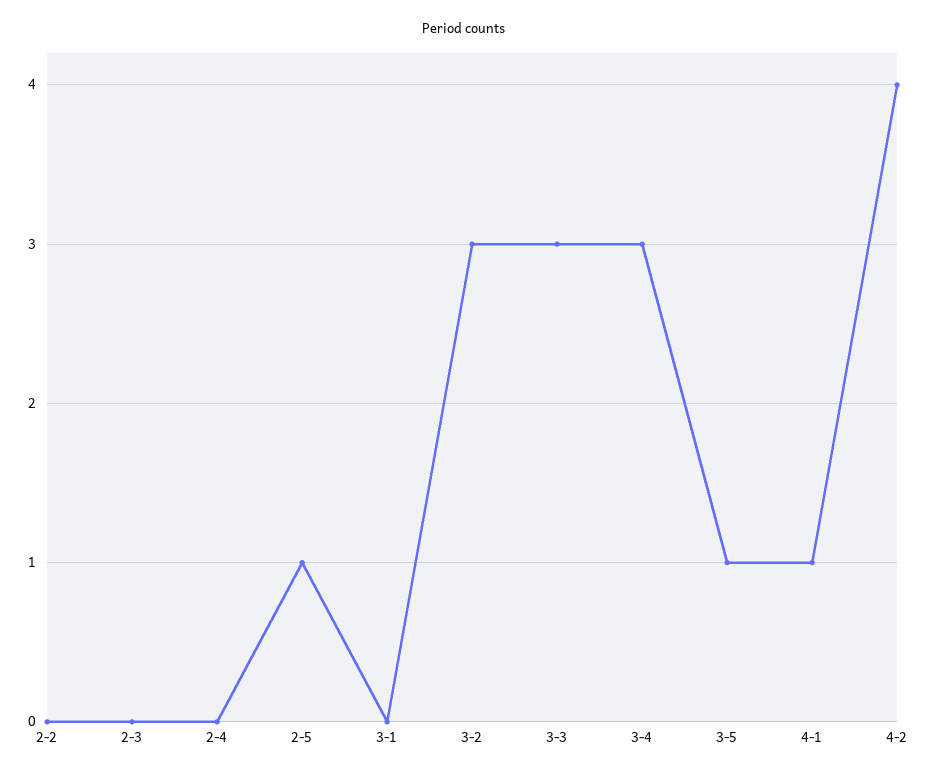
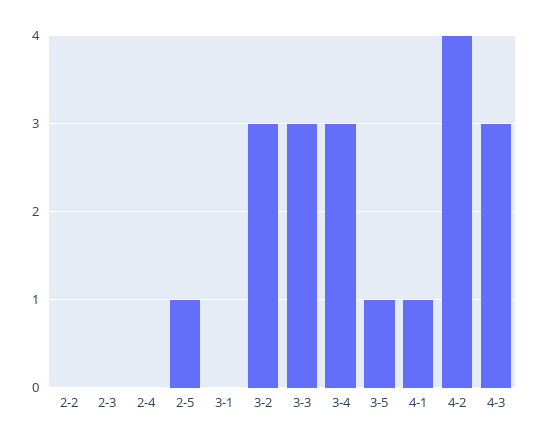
4-3: none -> 3

